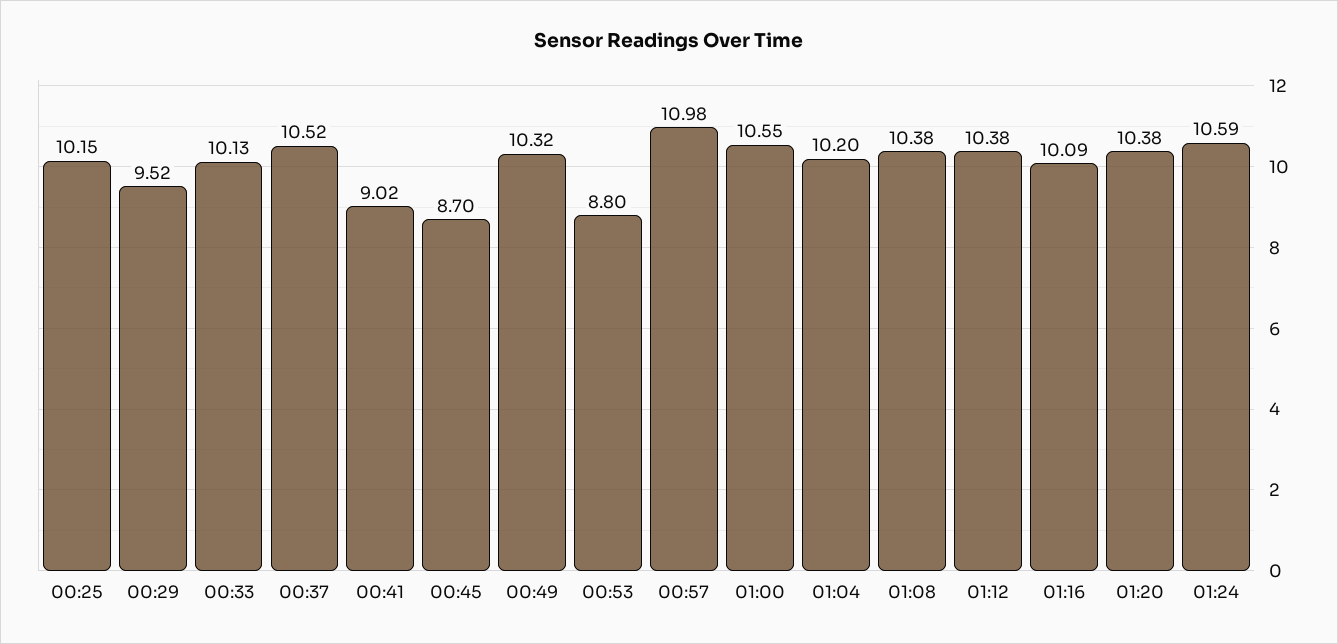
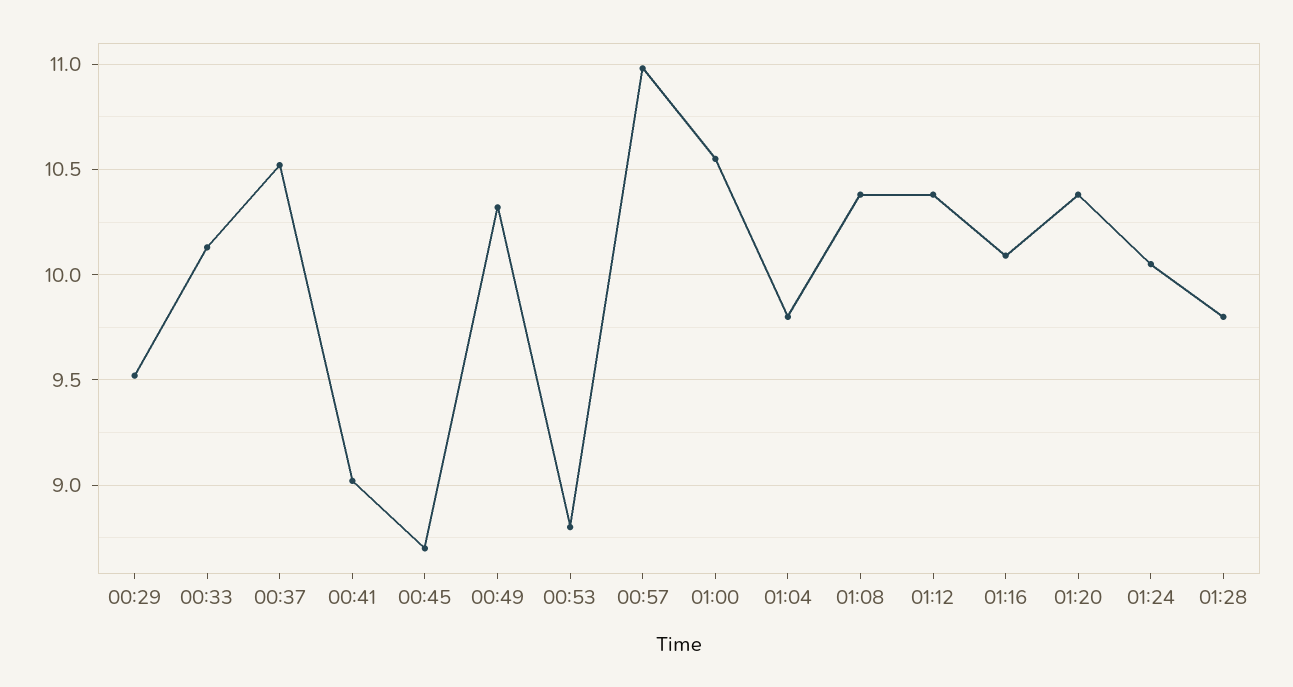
00:25: 10.15 -> none
01:04: 10.2 -> 9.8
01:24: 10.59 -> 10.05
01:28: none -> 9.8

